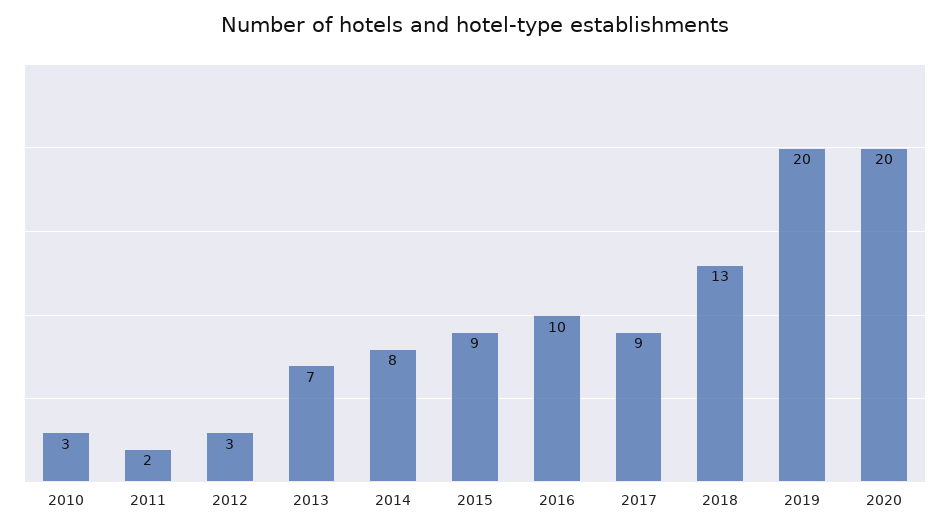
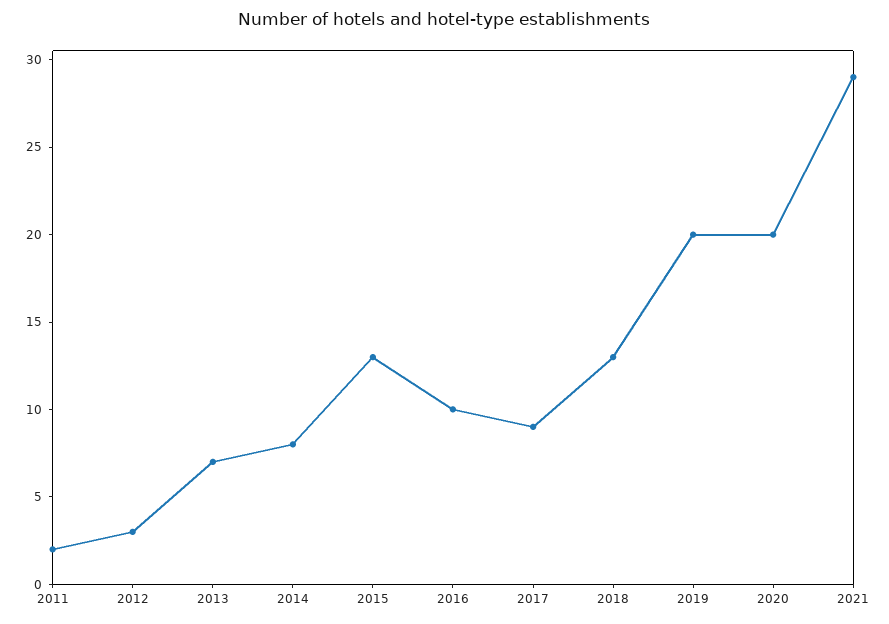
2010: 3 -> none
2015: 9 -> 13
2021: none -> 29

